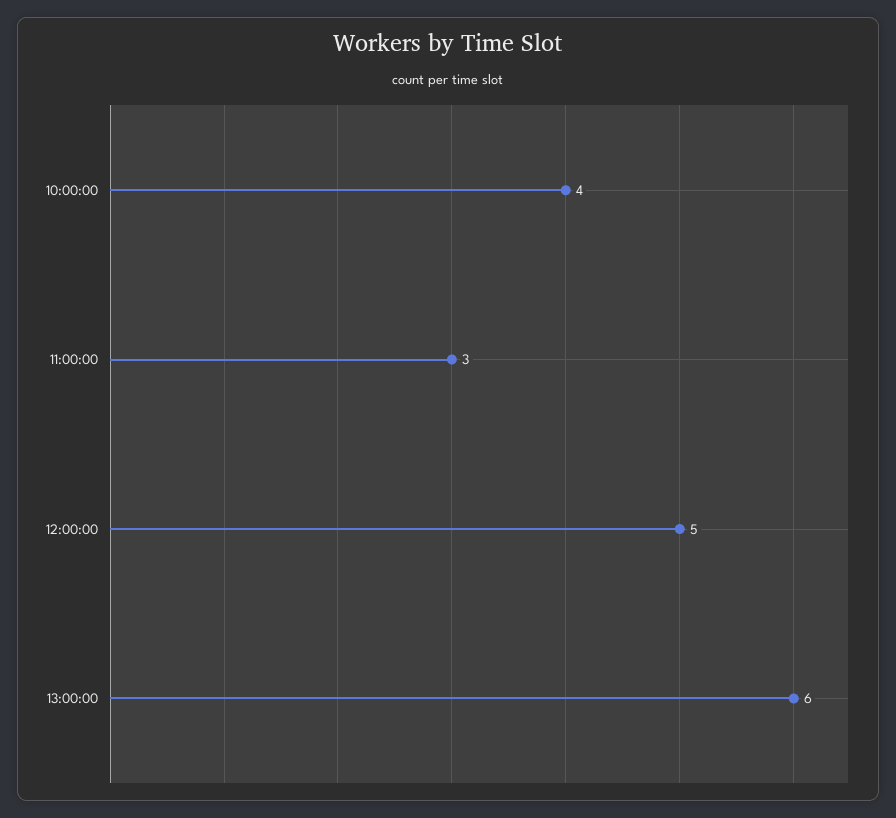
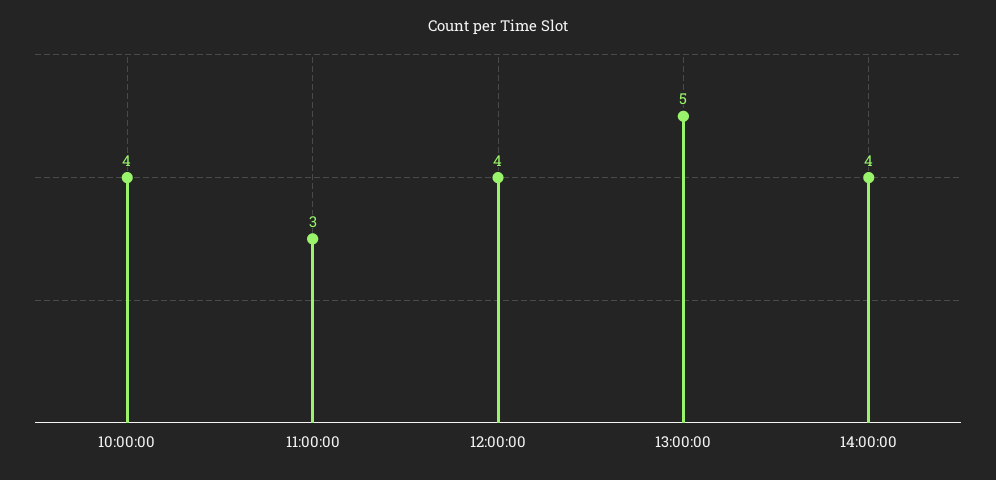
12:00:00: 5 -> 4
13:00:00: 6 -> 5
14:00:00: none -> 4

